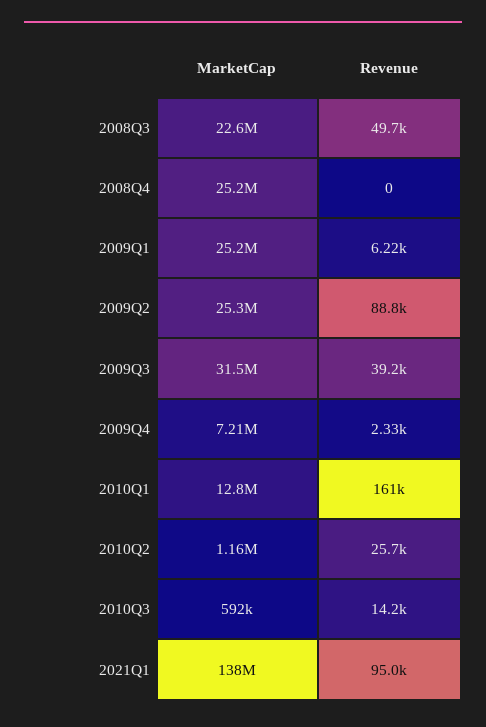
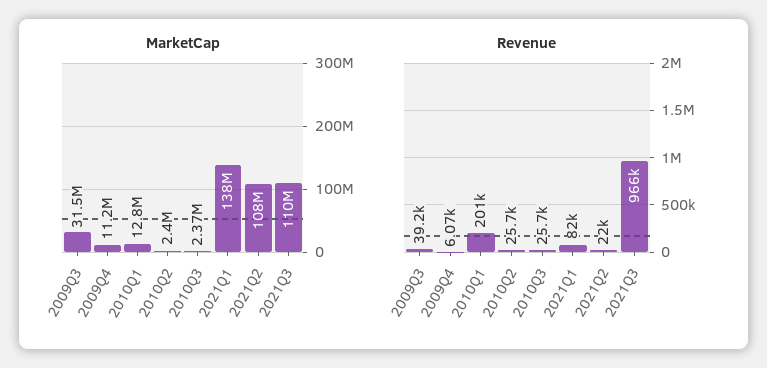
MarketCap, 2008Q3: 22600000 -> none
Revenue, 2008Q3: 49700 -> none
MarketCap, 2008Q4: 25200000 -> none
Revenue, 2008Q4: 0 -> none
MarketCap, 2009Q1: 25200000 -> none
Revenue, 2009Q1: 6220 -> none
MarketCap, 2009Q2: 25300000 -> none
Revenue, 2009Q2: 88800 -> none
MarketCap, 2009Q4: 7210000 -> 11200000
Revenue, 2009Q4: 2330 -> 6070
Revenue, 2010Q1: 161000 -> 201000
MarketCap, 2010Q2: 1160000 -> 2400000
MarketCap, 2010Q3: 592000 -> 2370000
Revenue, 2010Q3: 14200 -> 25700
Revenue, 2021Q1: 95000 -> 82000
MarketCap, 2021Q2: none -> 108000000
MarketCap, 2021Q3: none -> 110000000
Revenue, 2021Q2: none -> 22000
Revenue, 2021Q3: none -> 966000

